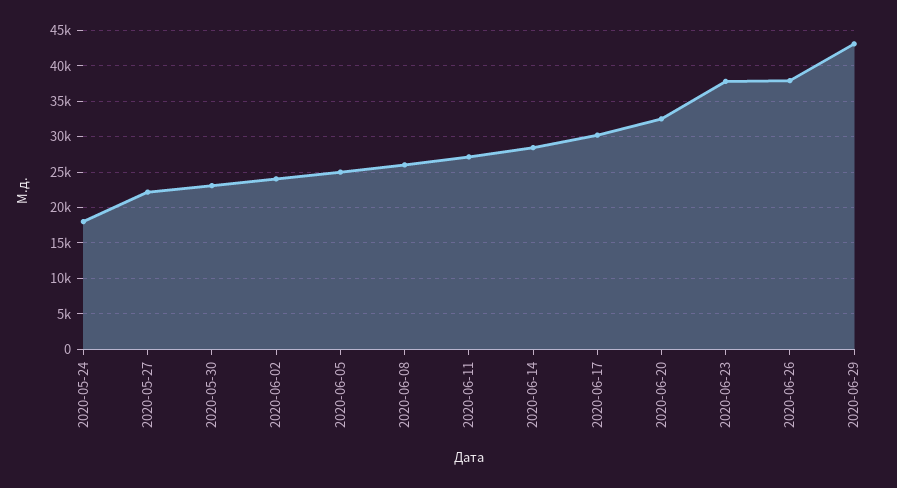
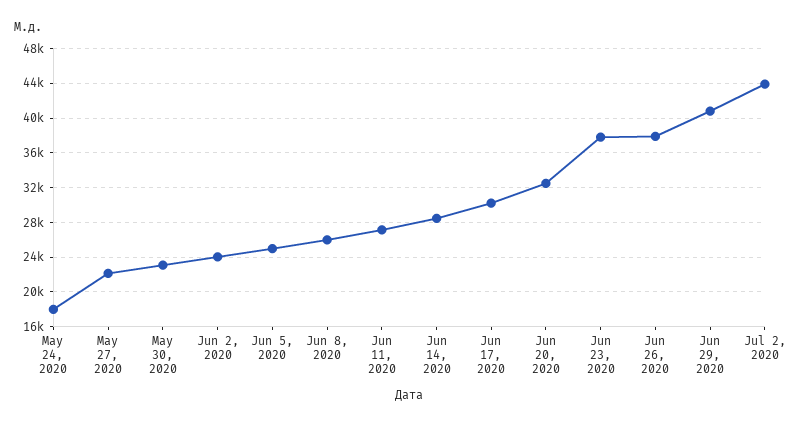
2020-06-29: 43000 -> 41000
Jul 2, 2020: none -> 44000

